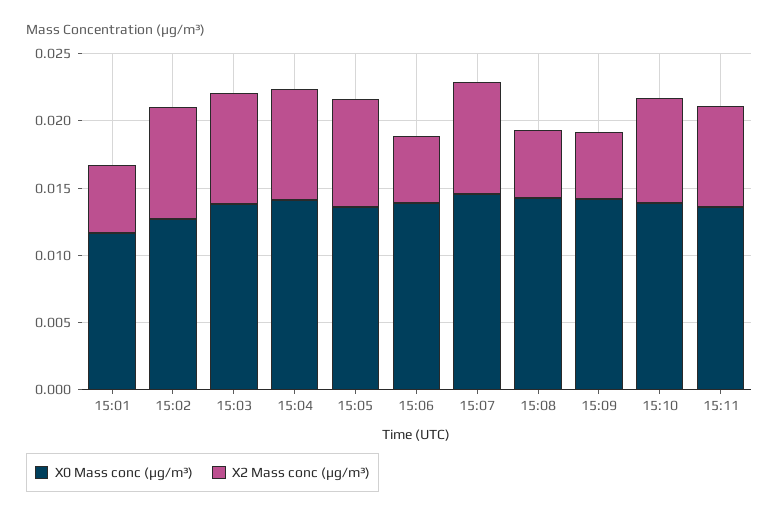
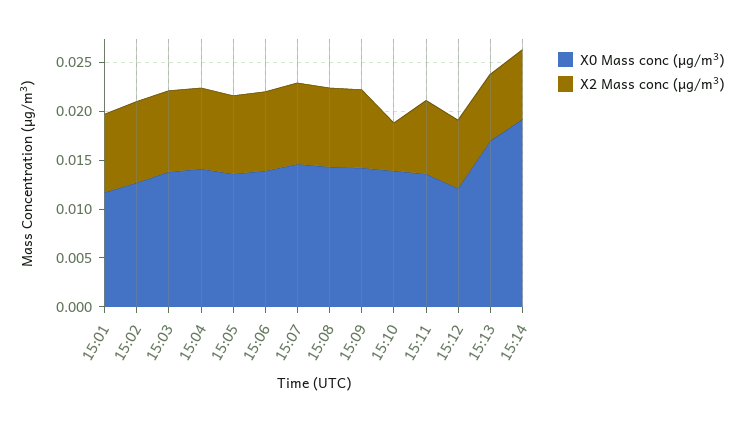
X2 Mass conc (μg/m³), 15:01: 0.005 -> 0.008
X2 Mass conc (μg/m³), 15:06: 0.005 -> 0.008
X2 Mass conc (μg/m³), 15:08: 0.005 -> 0.008
X2 Mass conc (μg/m³), 15:09: 0.005 -> 0.008
X2 Mass conc (μg/m³), 15:10: 0.008 -> 0.005
X0 Mass conc (μg/m³), 15:12: none -> 0.012
X2 Mass conc (μg/m³), 15:12: none -> 0.007
X0 Mass conc (μg/m³), 15:13: none -> 0.017
X2 Mass conc (μg/m³), 15:13: none -> 0.007
X0 Mass conc (μg/m³), 15:14: none -> 0.019
X2 Mass conc (μg/m³), 15:14: none -> 0.007

